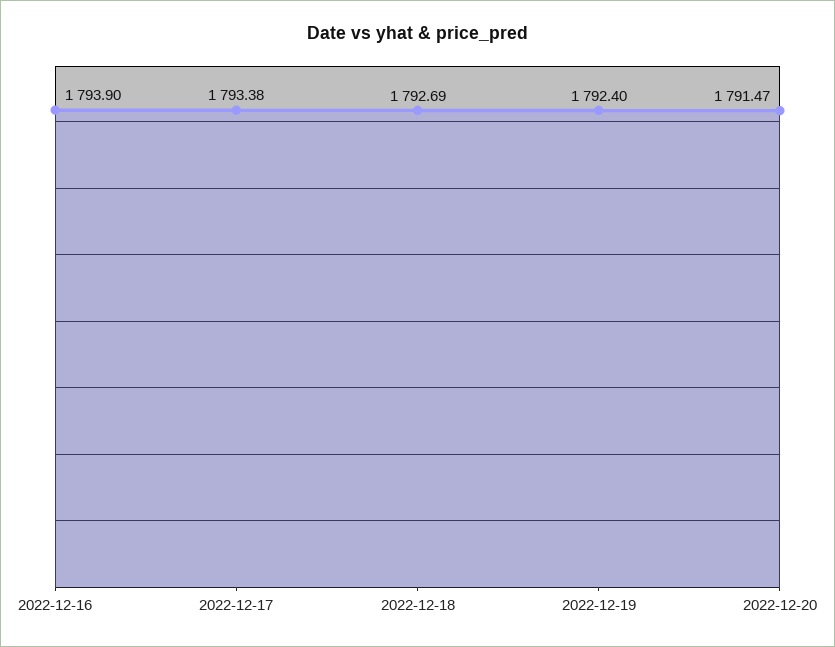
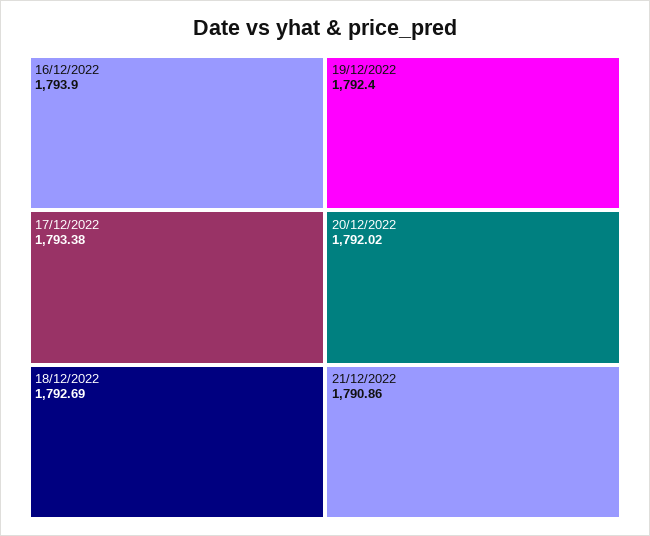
2022-12-20: 1791.47 -> 1792.02
21/12/2022: none -> 1790.86

